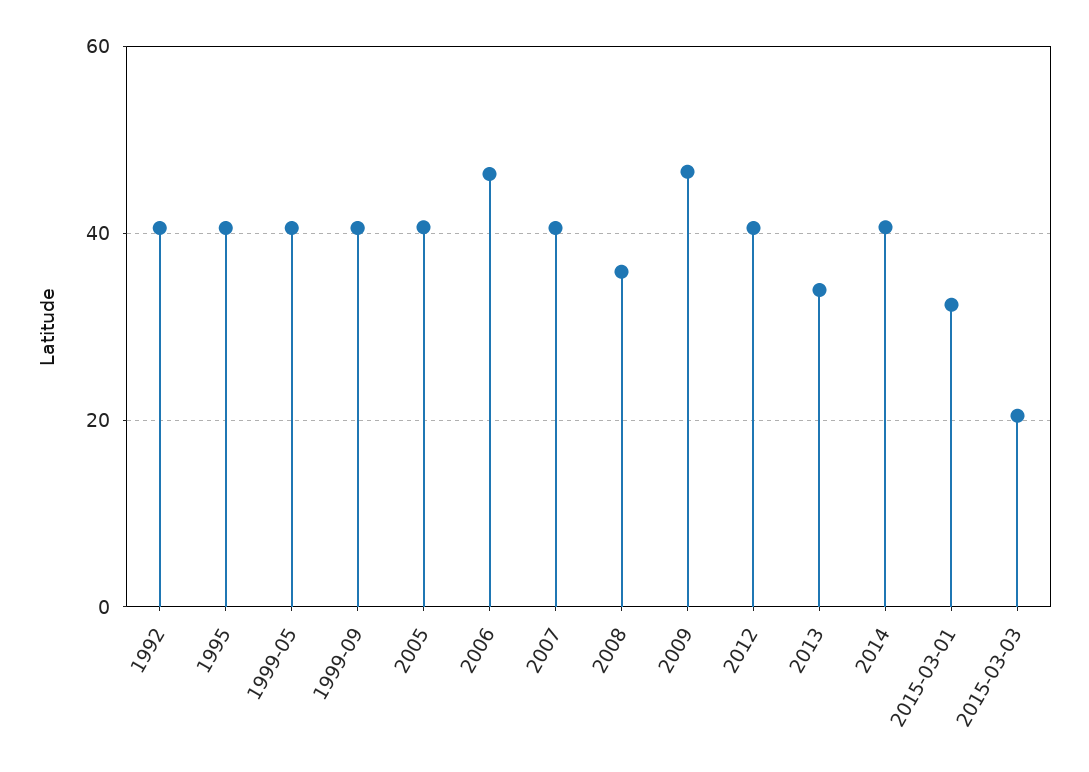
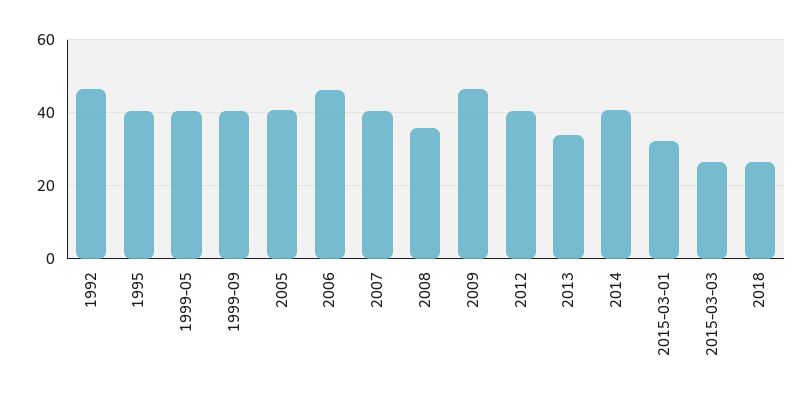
1992: 40 -> 46
2015-03-03: 20 -> 26
2018: none -> 26

